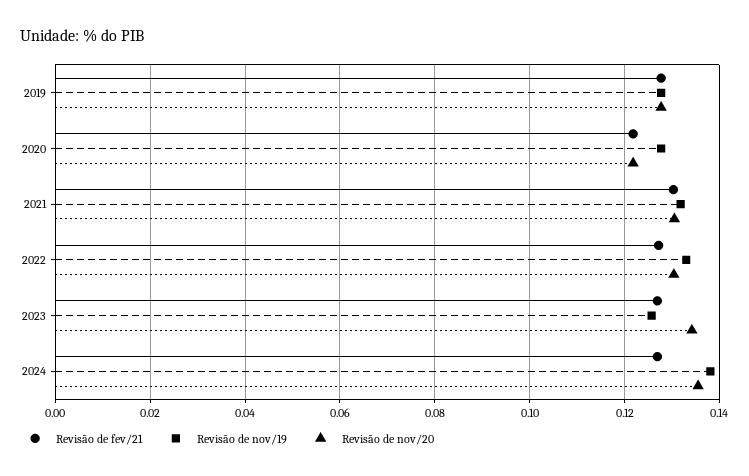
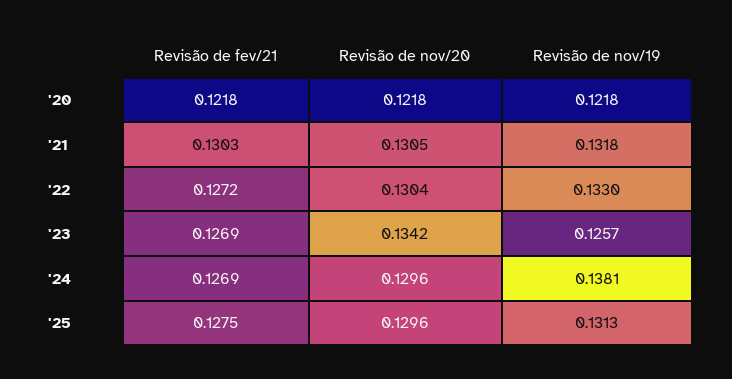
Revisão de fev/21, 2019: 0.128 -> none
Revisão de nov/19, 2019: 0.128 -> none
Revisão de nov/20, 2019: 0.128 -> none
Revisão de nov/19, 2020: 0.128 -> 0.1218
Revisão de nov/20, 2024: 0.136 -> 0.1296
Revisão de fev/21, '25: none -> 0.1275
Revisão de nov/20, '25: none -> 0.1296
Revisão de nov/19, '25: none -> 0.1313

